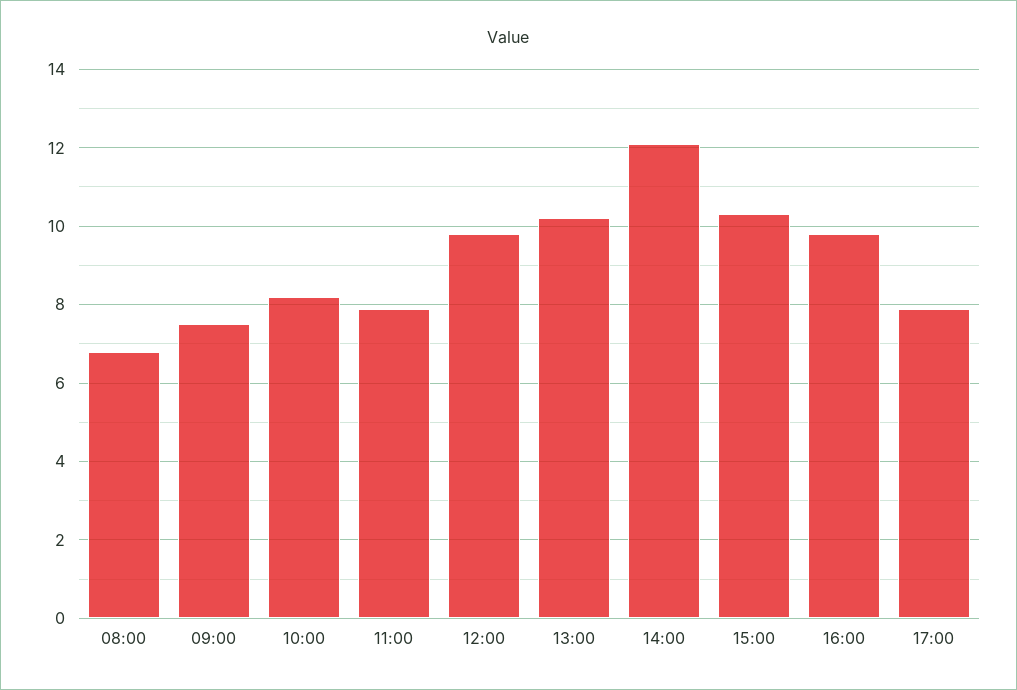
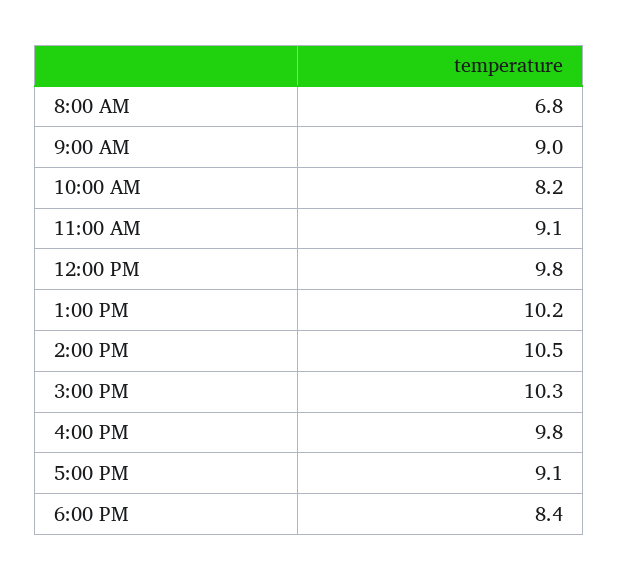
09:00: 7.5 -> 9
11:00: 8 -> 9.1
14:00: 12 -> 10.5
17:00: 8 -> 9.1
6:00 PM: none -> 8.4

